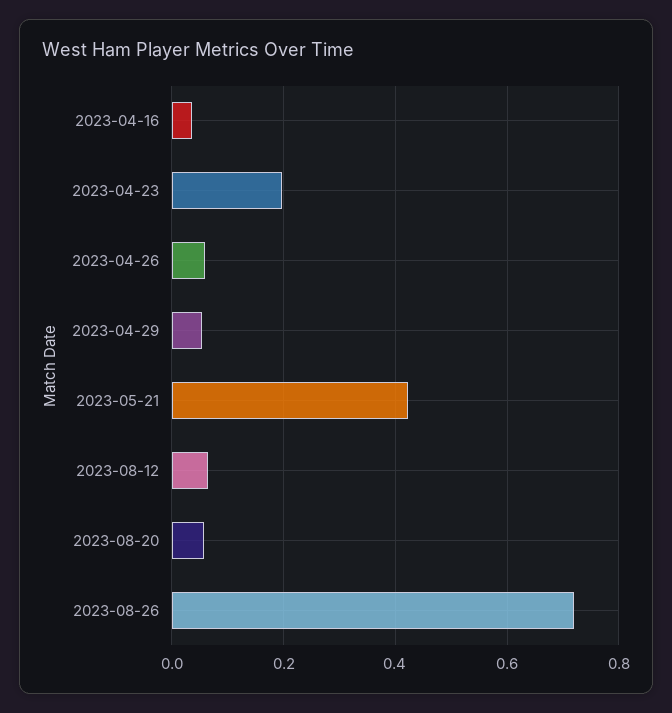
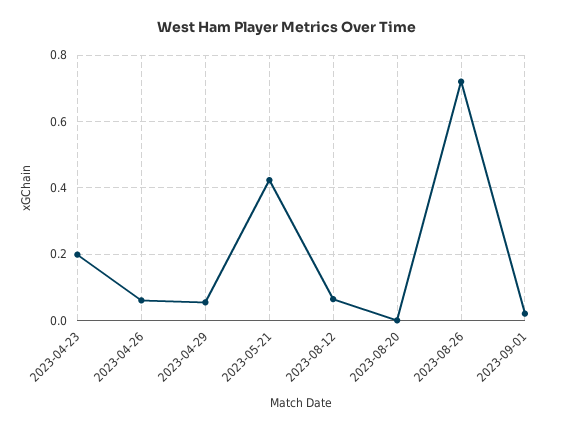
2023-04-16: 0.04 -> none
2023-08-20: 0.06 -> 0
2023-09-01: none -> 0.02

